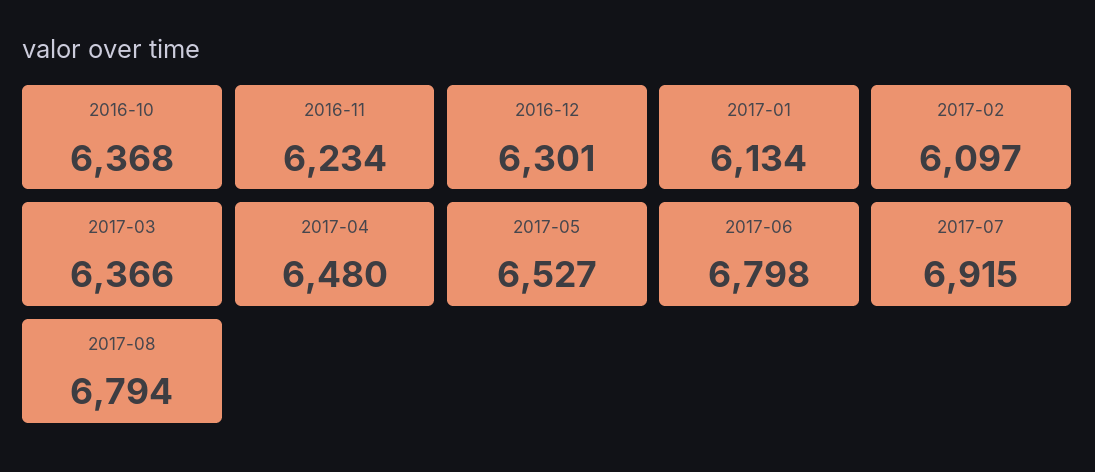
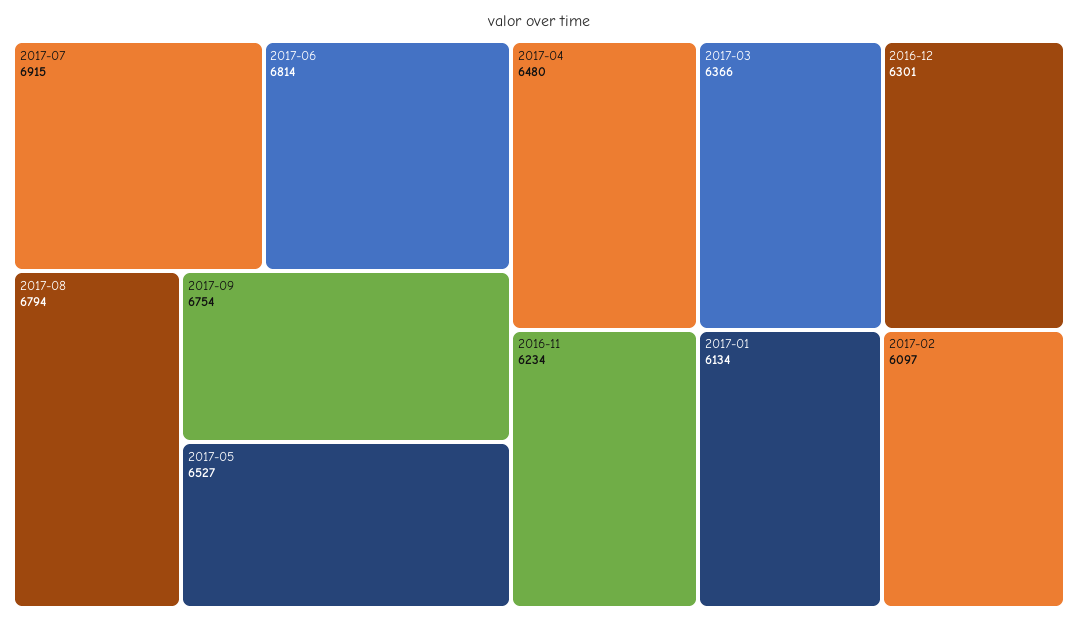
2016-10: 6368 -> none
2017-06: 6798 -> 6814
2017-09: none -> 6754

